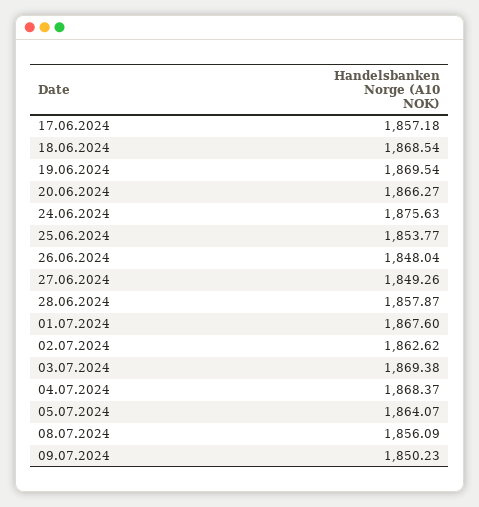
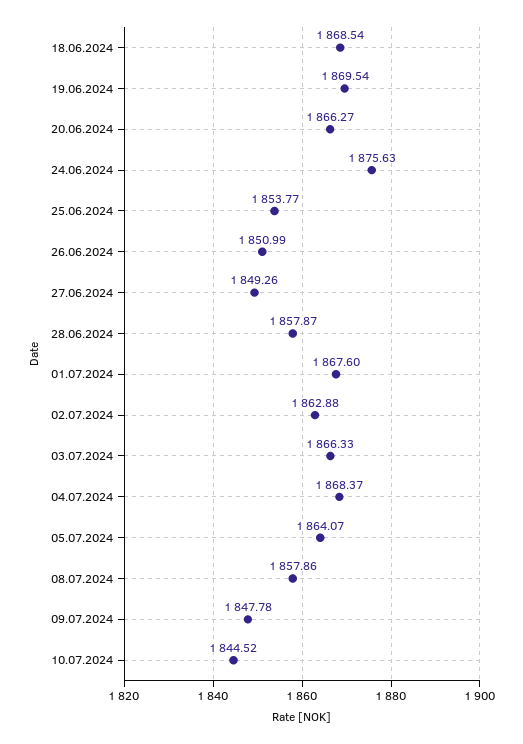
17.06.2024: 1857.18 -> none
26.06.2024: 1848.04 -> 1850.99
02.07.2024: 1862.62 -> 1862.88
03.07.2024: 1869.38 -> 1866.33
08.07.2024: 1856.09 -> 1857.86
09.07.2024: 1850.23 -> 1847.78
10.07.2024: none -> 1844.52

